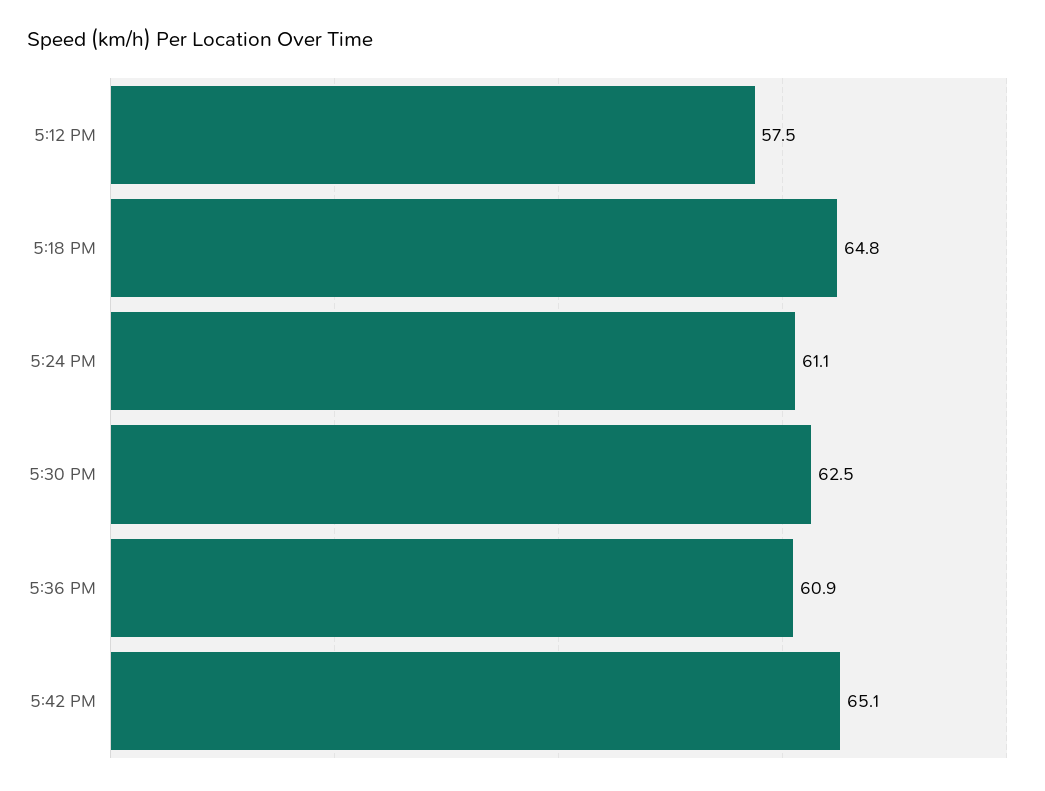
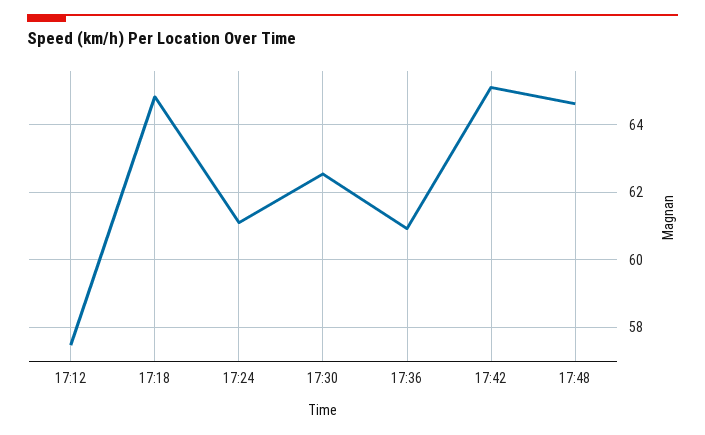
17:48: none -> 64.6

